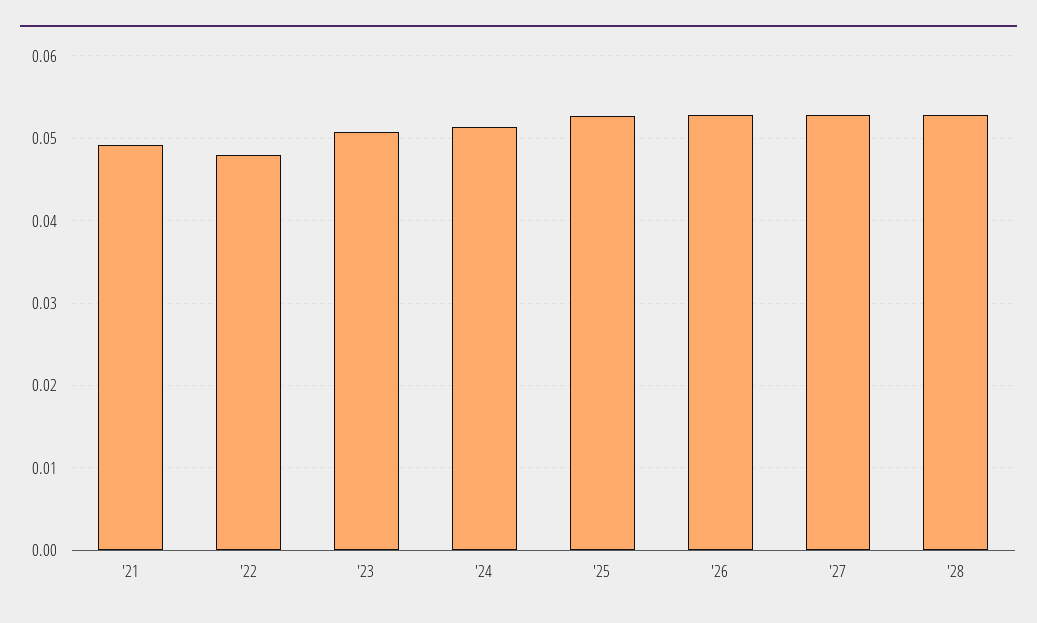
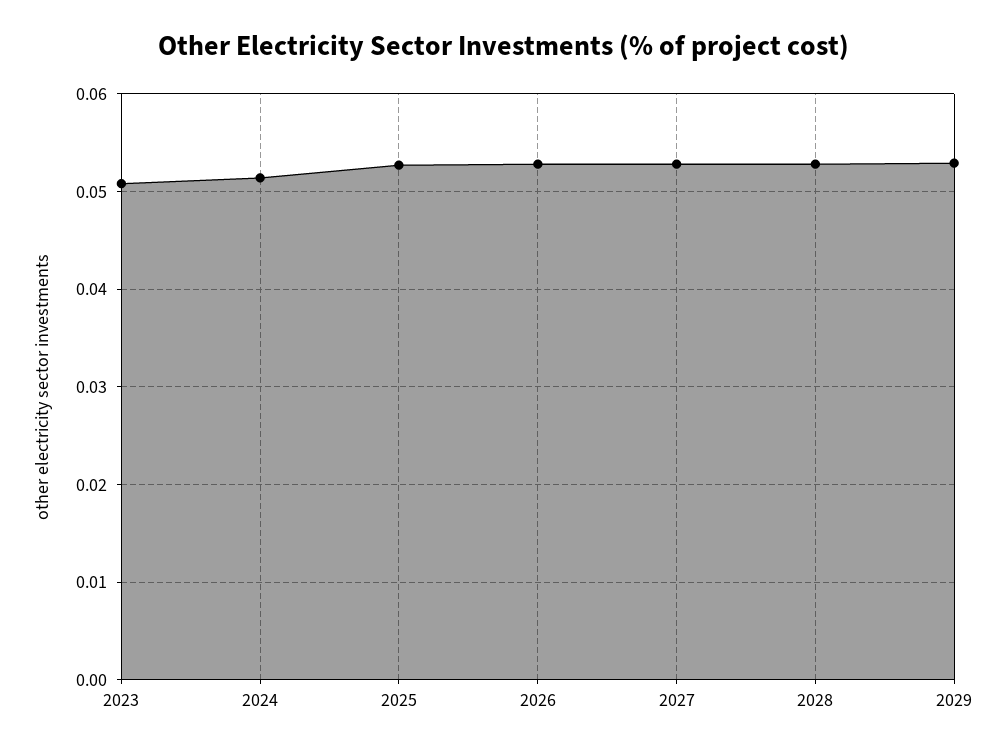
'21: 0.049 -> none
'22: 0.048 -> none
2029: none -> 0.053

